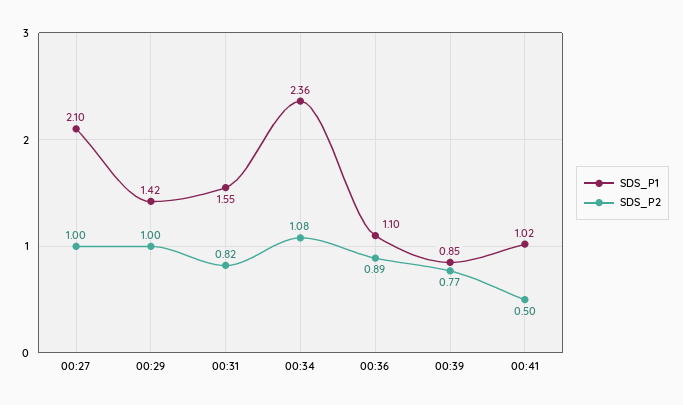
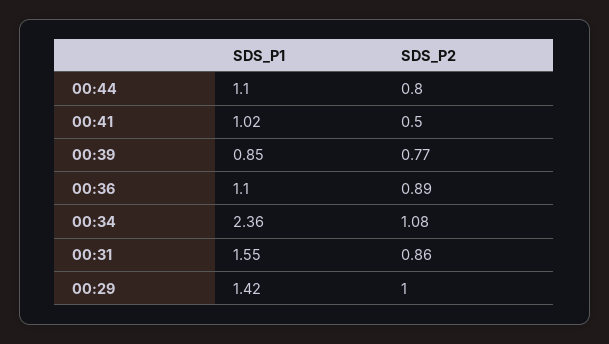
SDS_P1, 00:27: 2.1 -> none
SDS_P2, 00:27: 1 -> none
SDS_P2, 00:31: 0.82 -> 0.86
SDS_P1, 00:44: none -> 1.1
SDS_P2, 00:44: none -> 0.8

